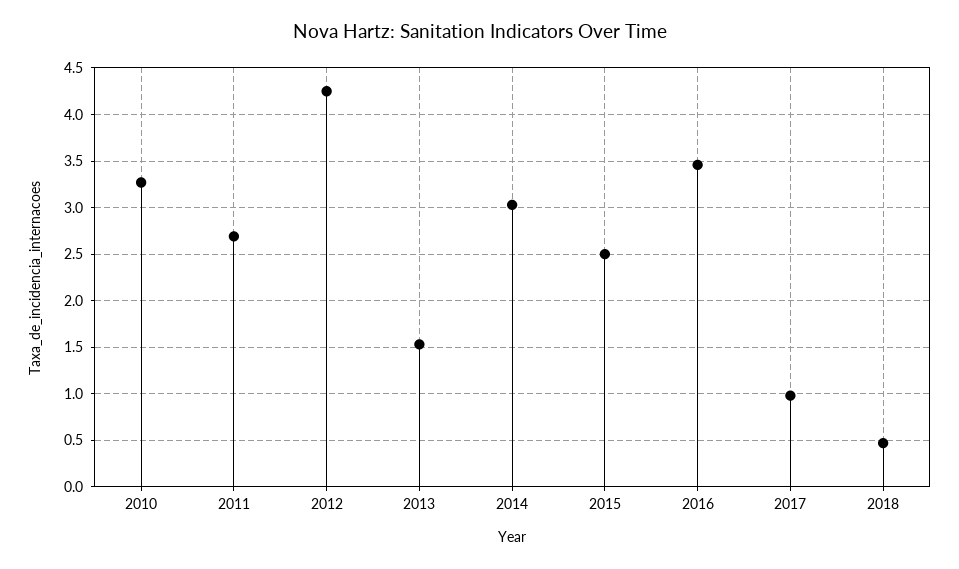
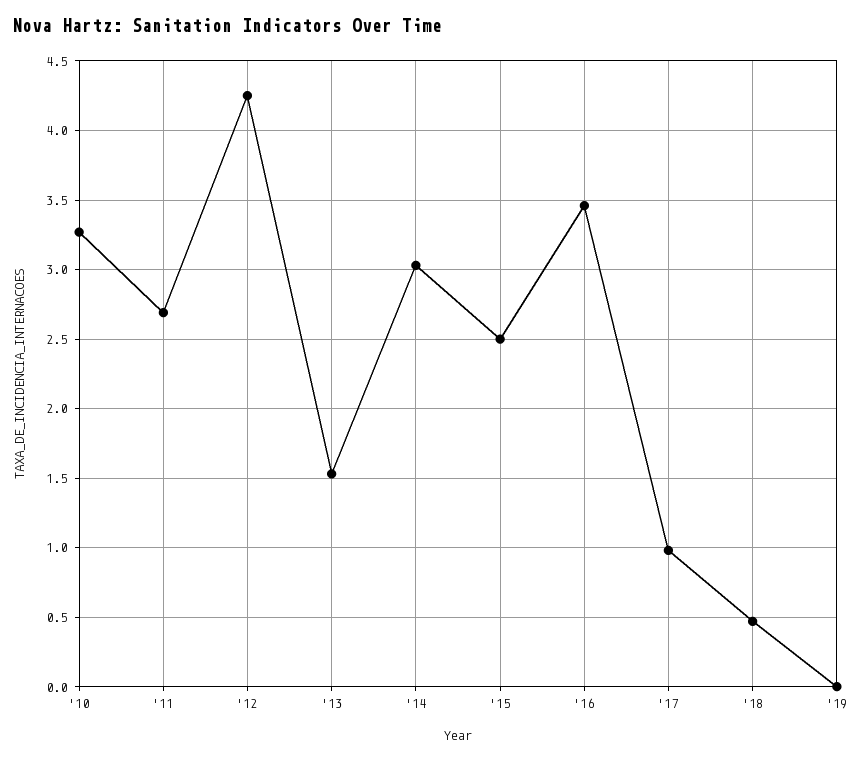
'19: none -> 0

